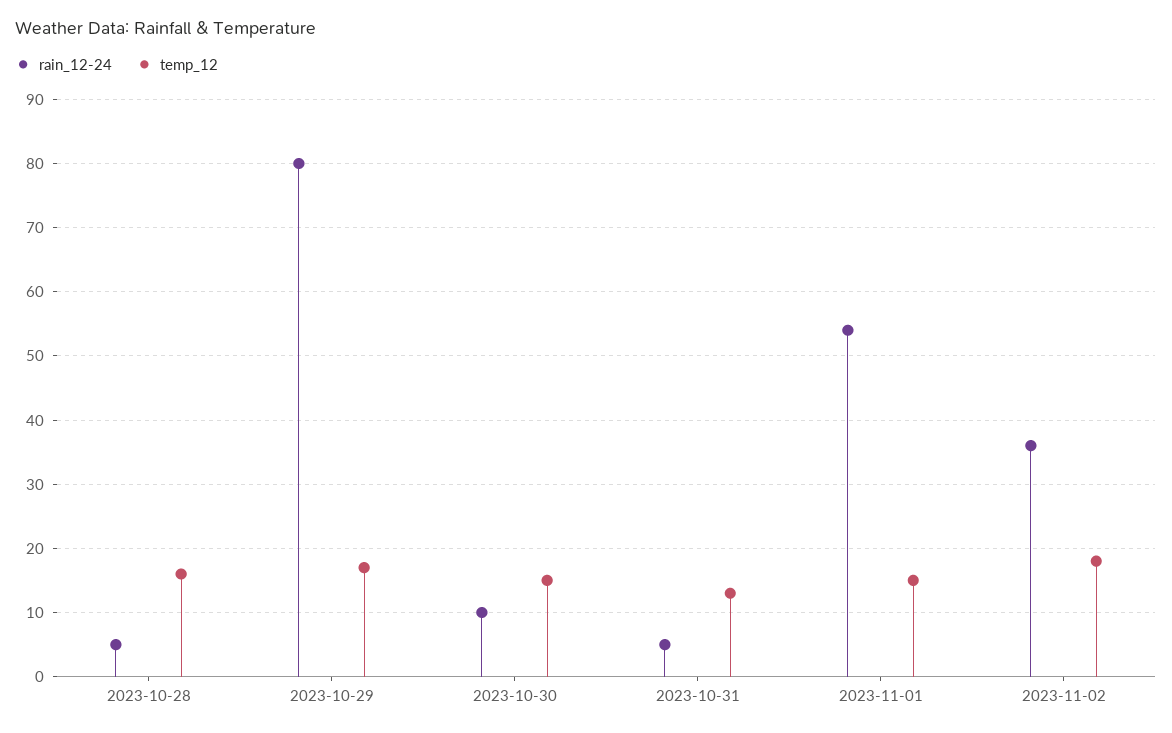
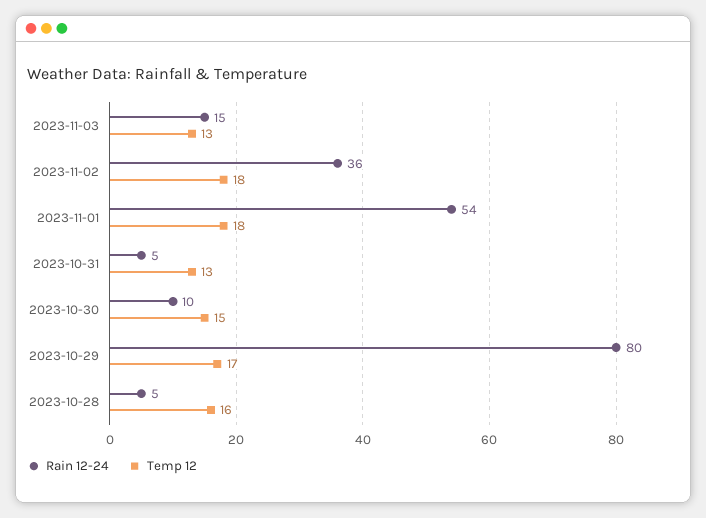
temp_12, 2023-11-01: 15 -> 18
rain_12-24, 2023-11-03: none -> 15
temp_12, 2023-11-03: none -> 13

